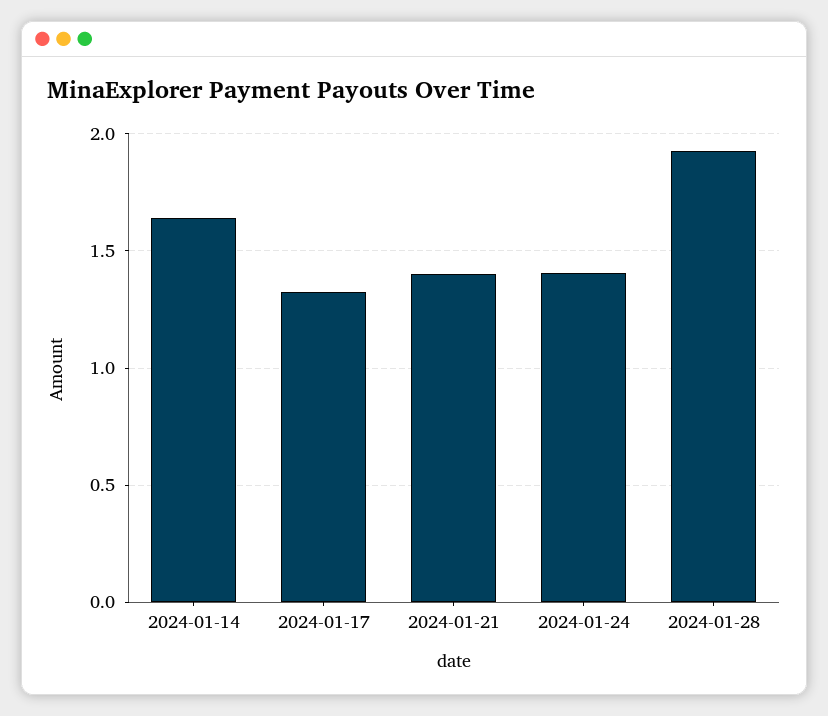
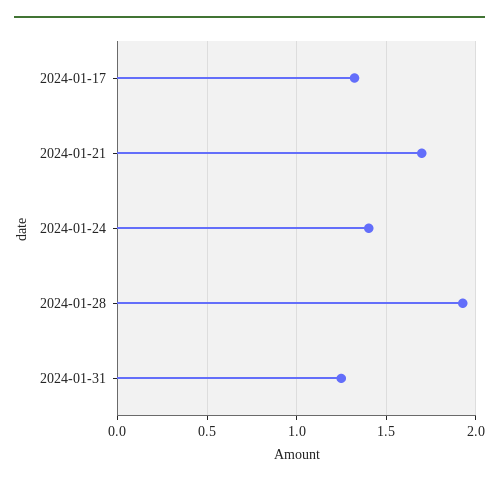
2024-01-14: 1.65 -> none
2024-01-21: 1.4 -> 1.7
2024-01-31: none -> 1.25

